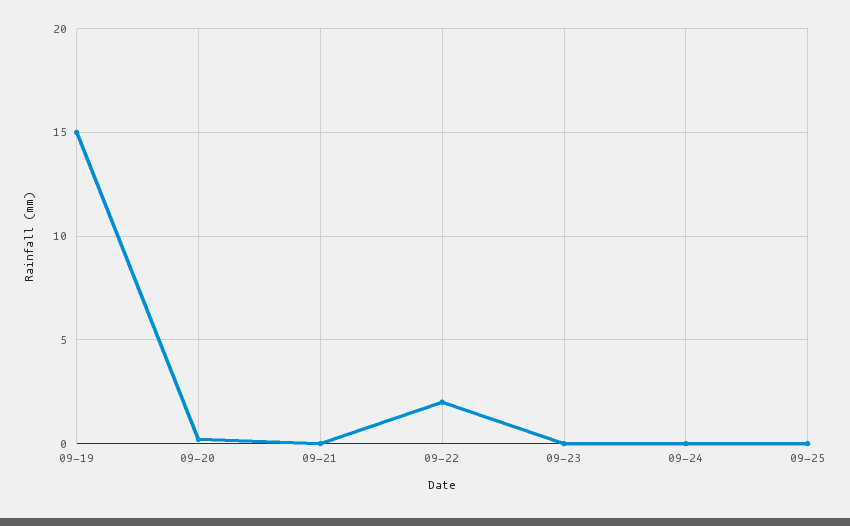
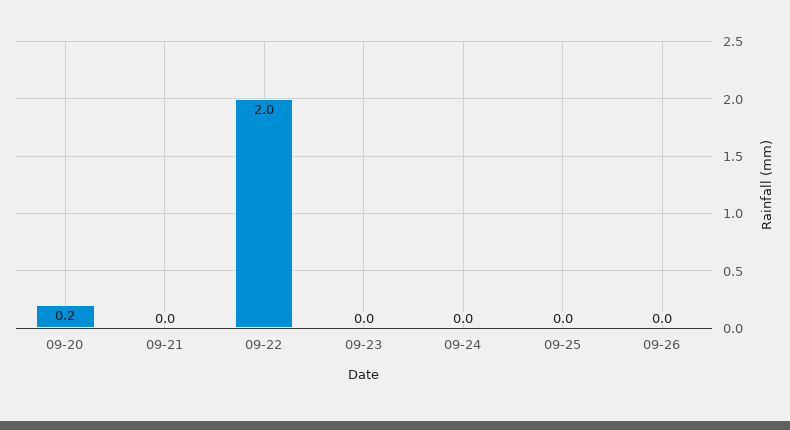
09-19: 15 -> none
09-26: none -> 0

